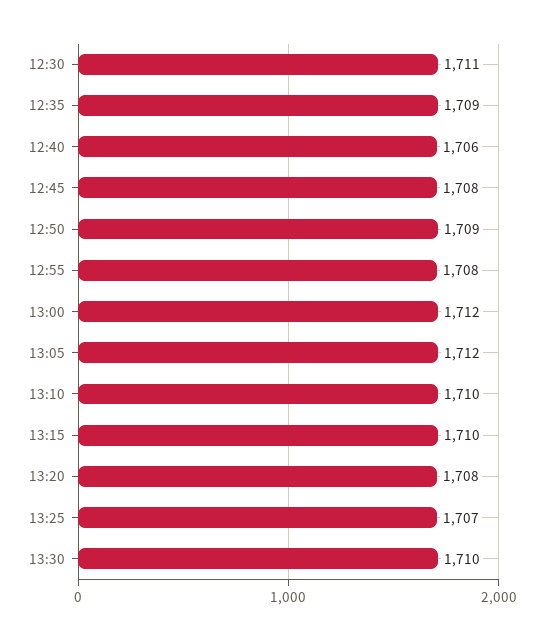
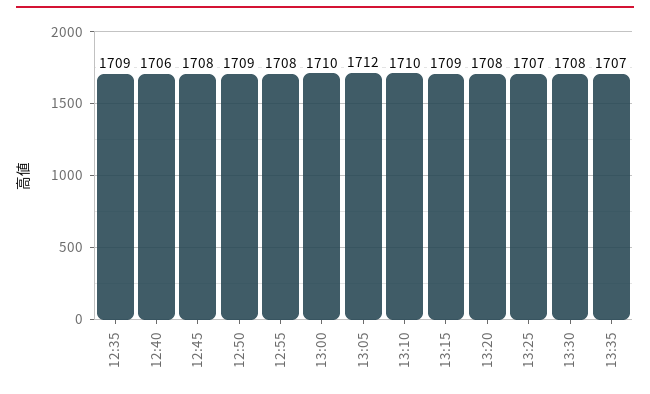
12:30: 1711 -> none
13:00: 1712 -> 1710
13:15: 1710 -> 1709
13:30: 1710 -> 1708
13:35: none -> 1707

